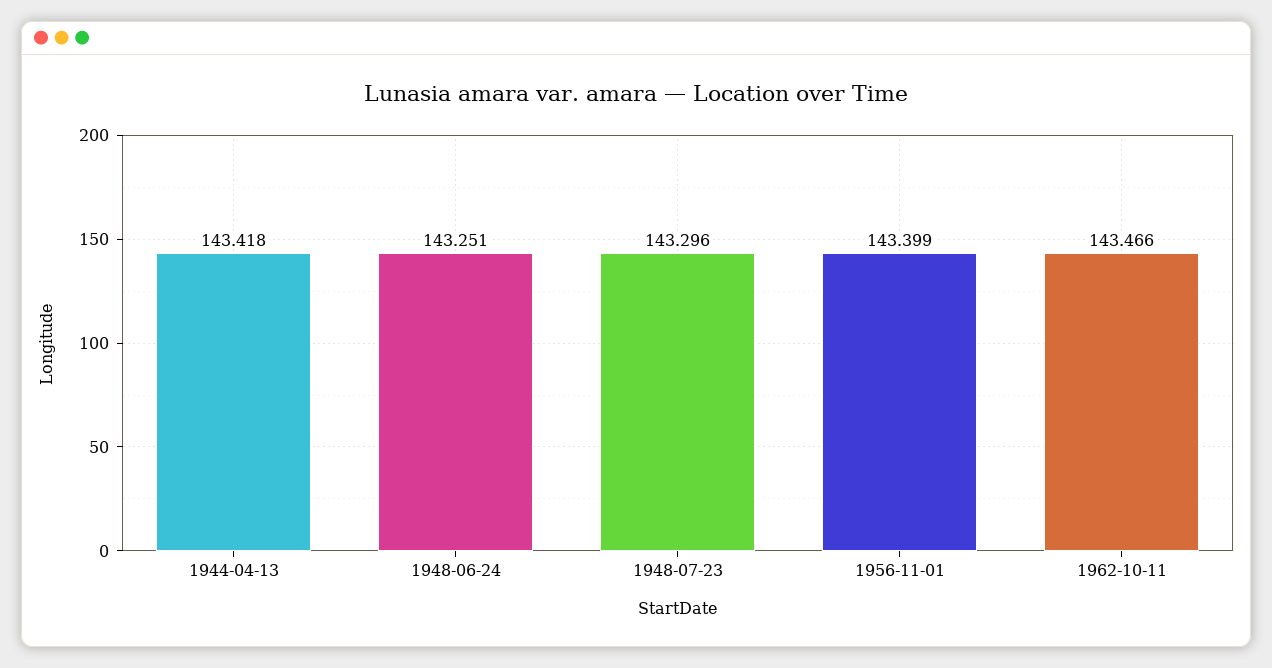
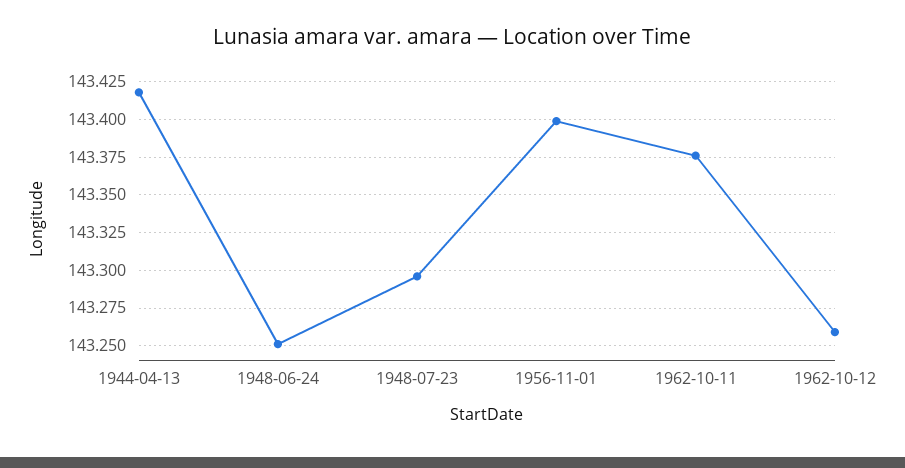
1962-10-11: 143.466 -> 143.375
1962-10-12: none -> 143.26

